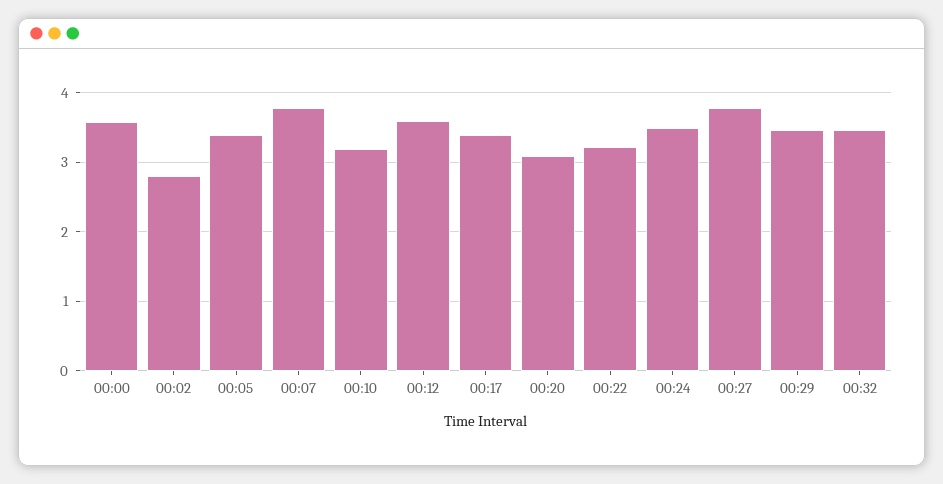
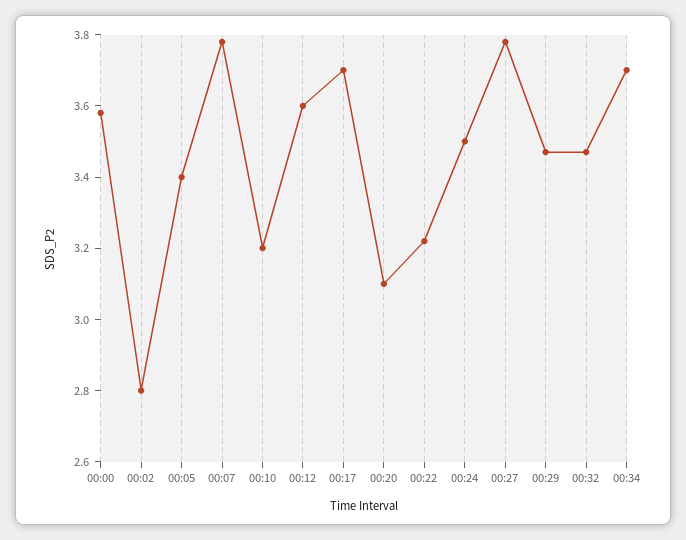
00:17: 3.4 -> 3.7
00:34: none -> 3.7

